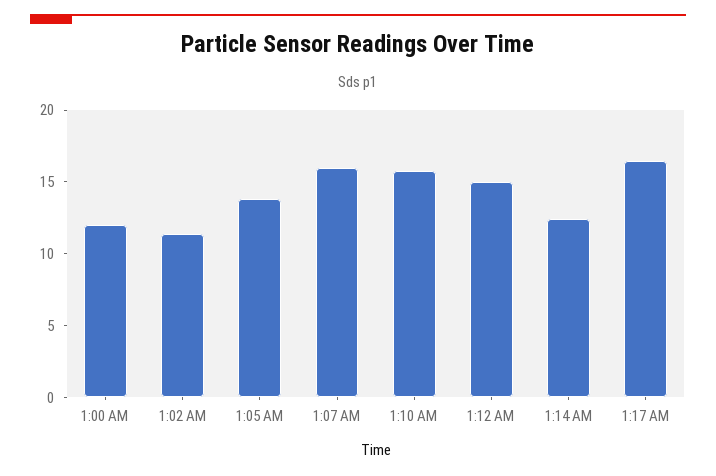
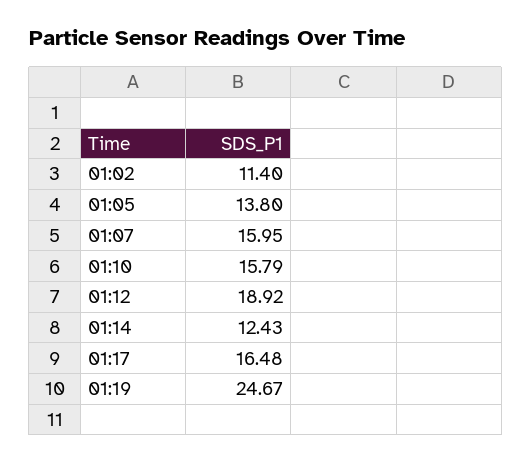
1:00 AM: 12 -> none
1:12 AM: 15 -> 18.92
01:19: none -> 24.67

